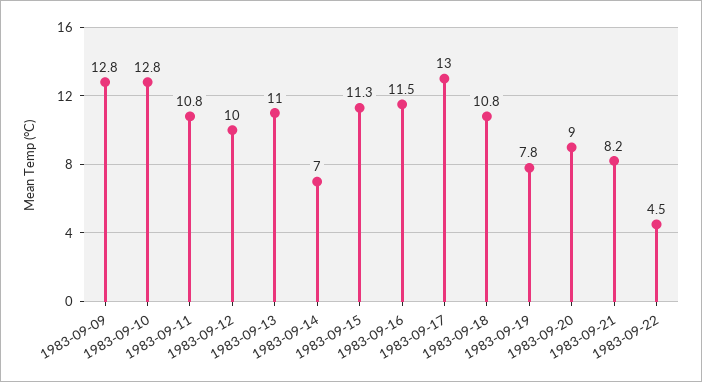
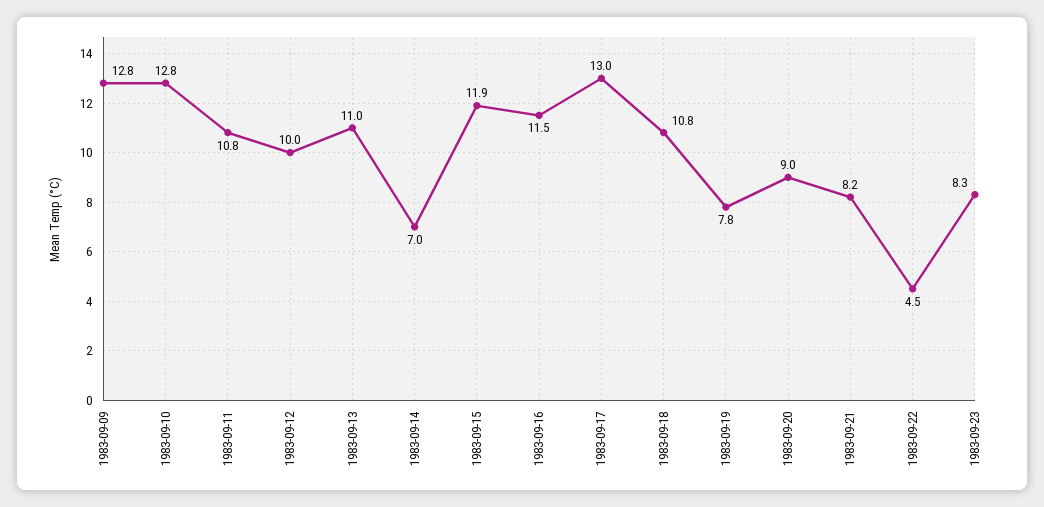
1983-09-15: 11.3 -> 11.9
1983-09-23: none -> 8.3

